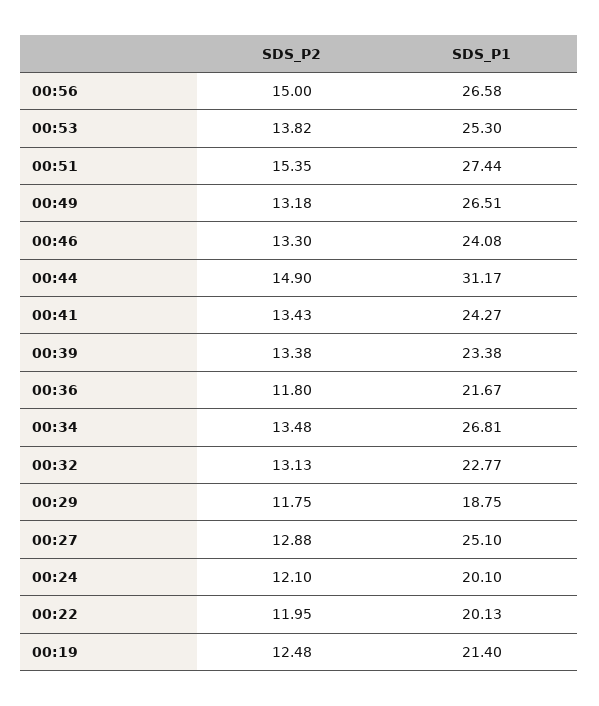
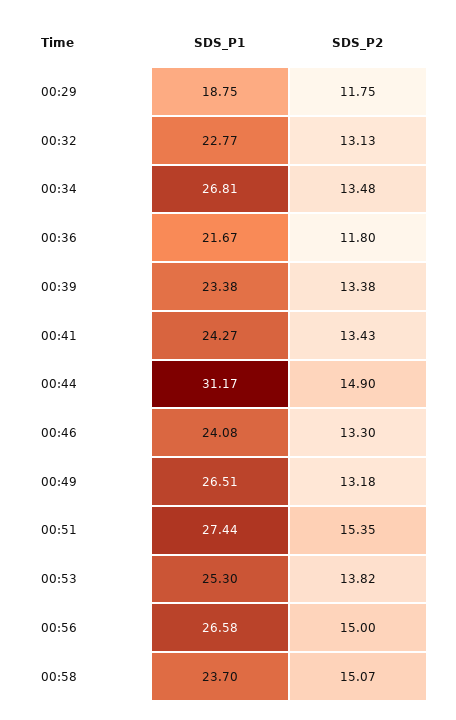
SDS_P2, 00:27: 12.88 -> none
SDS_P1, 00:27: 25.1 -> none
SDS_P2, 00:24: 12.1 -> none
SDS_P1, 00:24: 20.1 -> none
SDS_P2, 00:22: 11.95 -> none
SDS_P1, 00:22: 20.13 -> none
SDS_P2, 00:19: 12.48 -> none
SDS_P1, 00:19: 21.4 -> none
SDS_P1, 00:58: none -> 23.7
SDS_P2, 00:58: none -> 15.07

